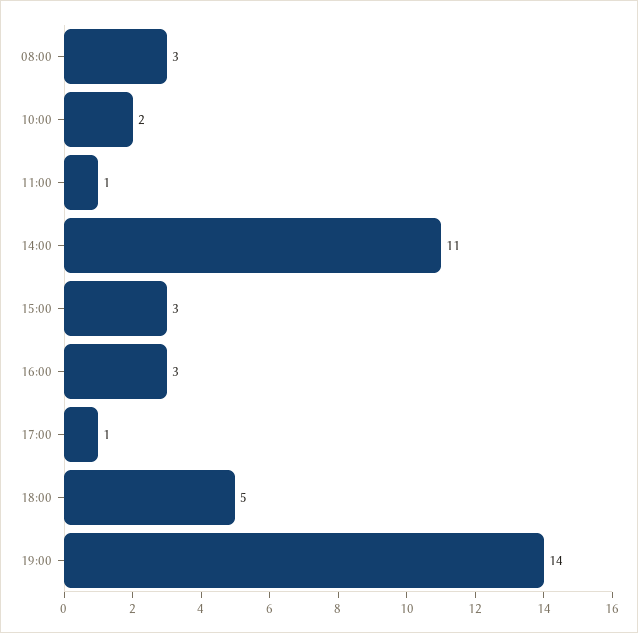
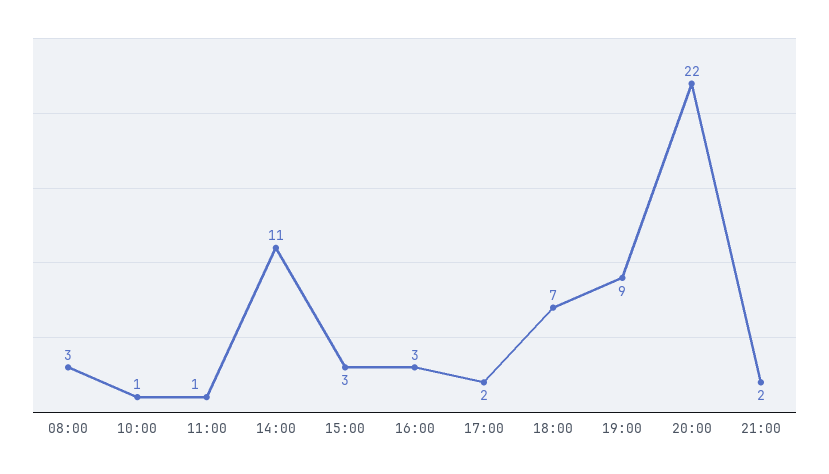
10:00: 2 -> 1
17:00: 1 -> 2
18:00: 5 -> 7
19:00: 14 -> 9
20:00: none -> 22
21:00: none -> 2

